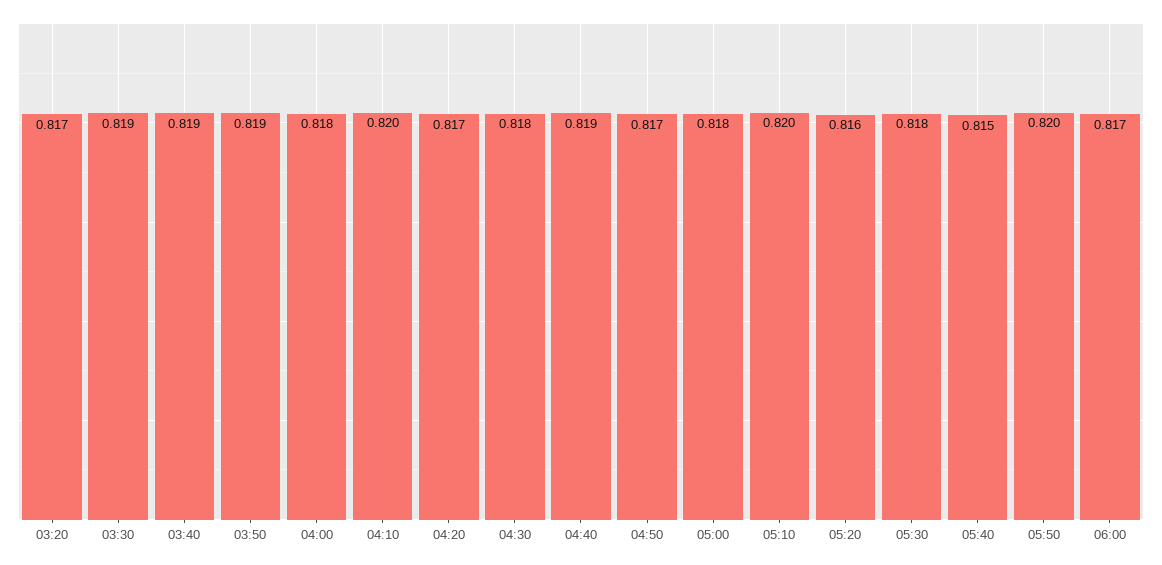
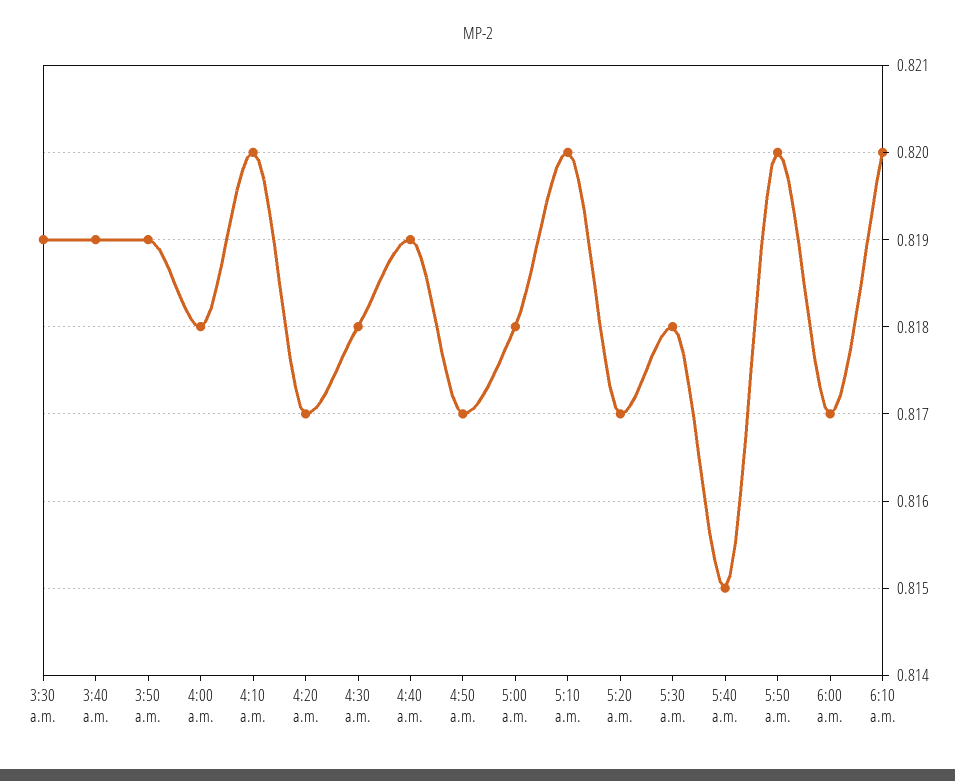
03:20: 0.817 -> none
05:20: 0.816 -> 0.817
6:10 a.m.: none -> 0.82

